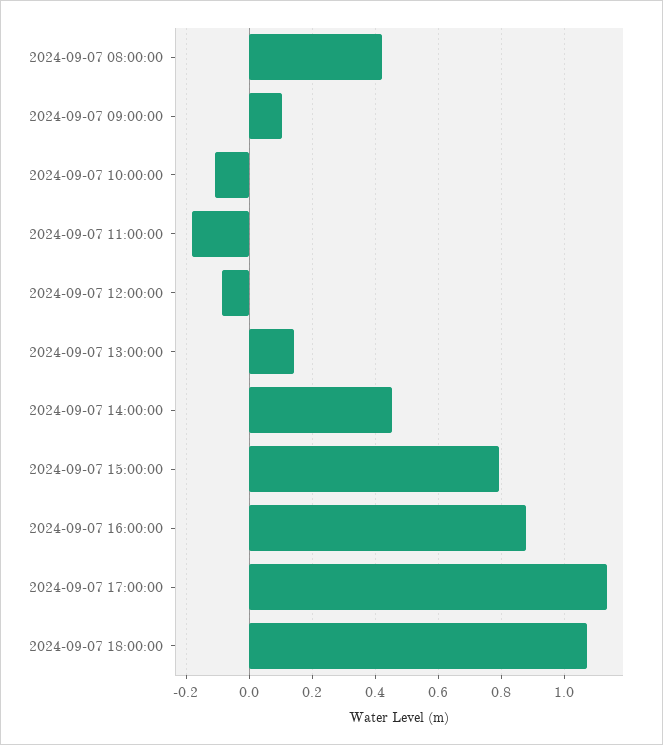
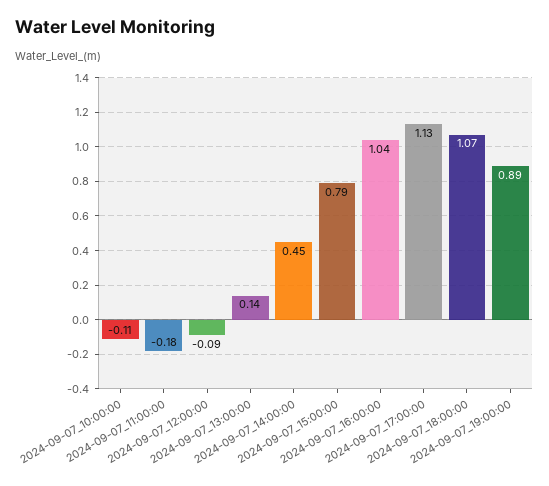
2024-09-07 08:00:00: 0.42 -> none
2024-09-07 09:00:00: 0.1 -> none
2024-09-07 16:00:00: 0.88 -> 1.04
2024-09-07_19:00:00: none -> 0.89

